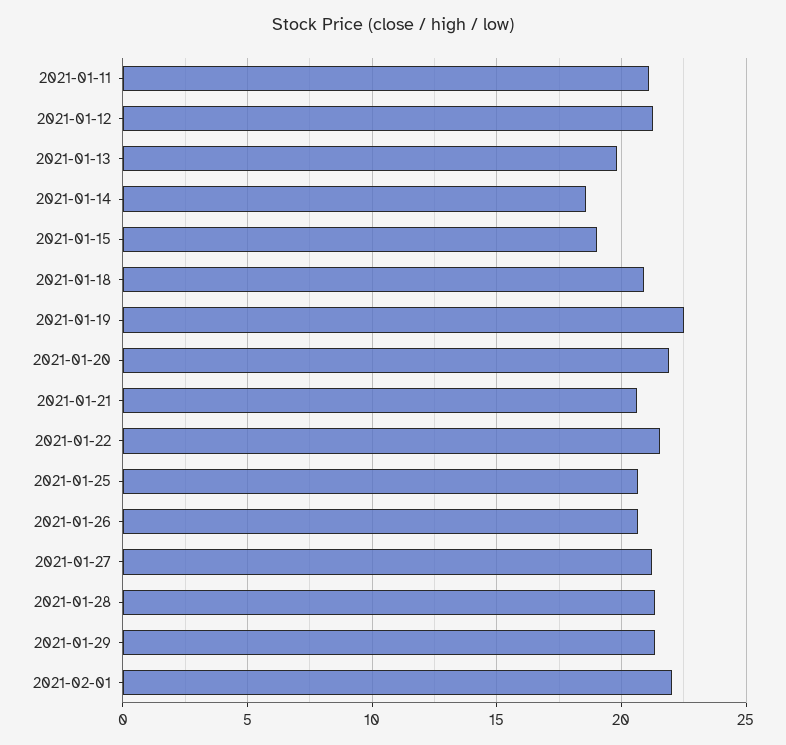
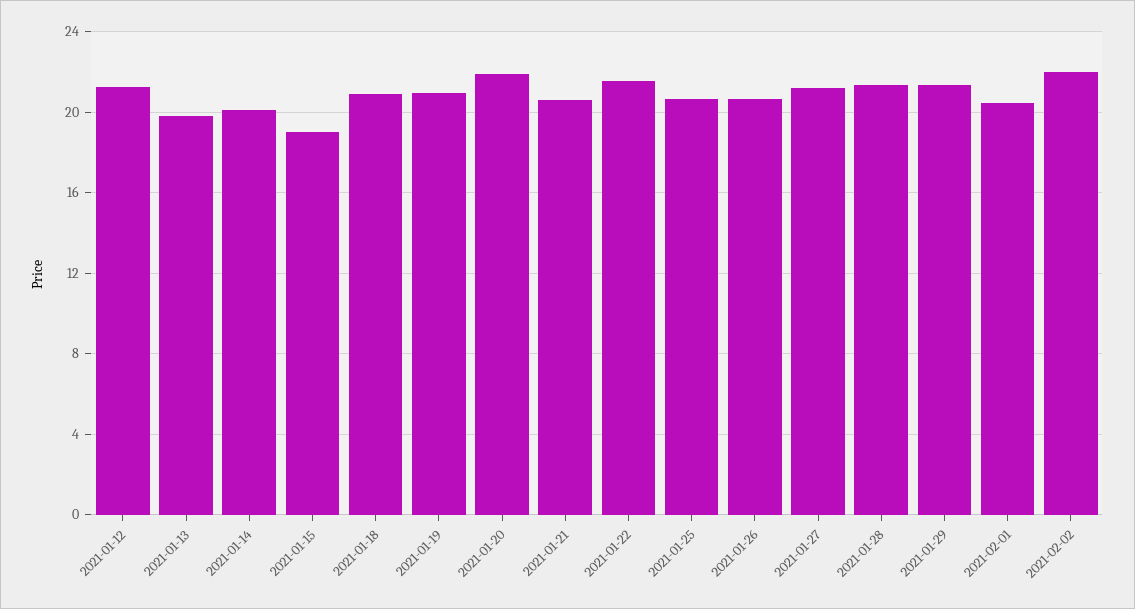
2021-01-11: 21 -> none
2021-01-14: 18.5 -> 20
2021-01-19: 22.5 -> 21
2021-02-01: 22 -> 20.5
2021-02-02: none -> 22

